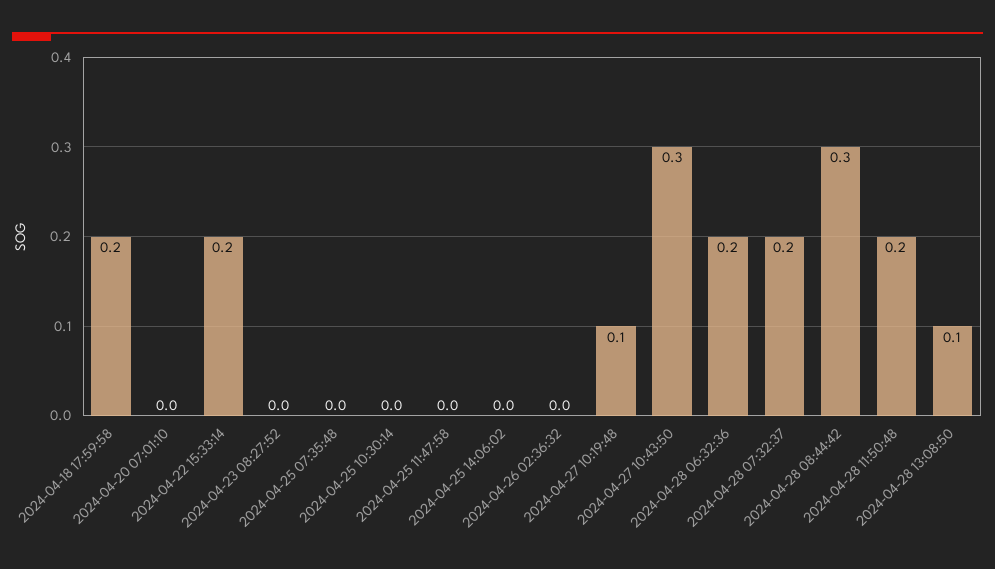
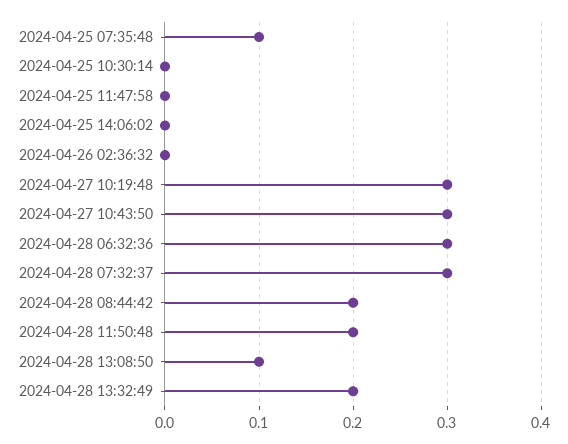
2024-04-18 17:59:58: 0.2 -> none
2024-04-20 07:01:10: 0 -> none
2024-04-22 15:33:14: 0.2 -> none
2024-04-23 08:27:52: 0 -> none
2024-04-25 07:35:48: 0 -> 0.1
2024-04-27 10:19:48: 0.1 -> 0.3
2024-04-28 06:32:36: 0.2 -> 0.3
2024-04-28 07:32:37: 0.2 -> 0.3
2024-04-28 08:44:42: 0.3 -> 0.2
2024-04-28 13:32:49: none -> 0.2

